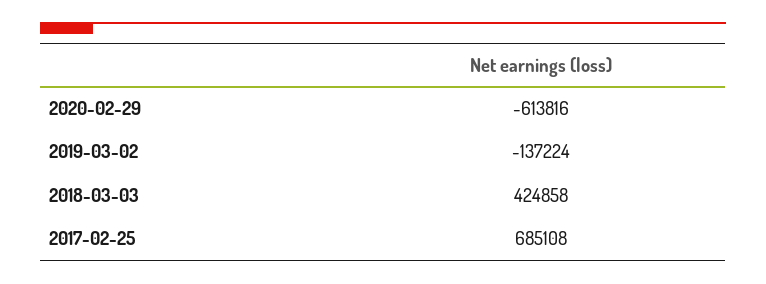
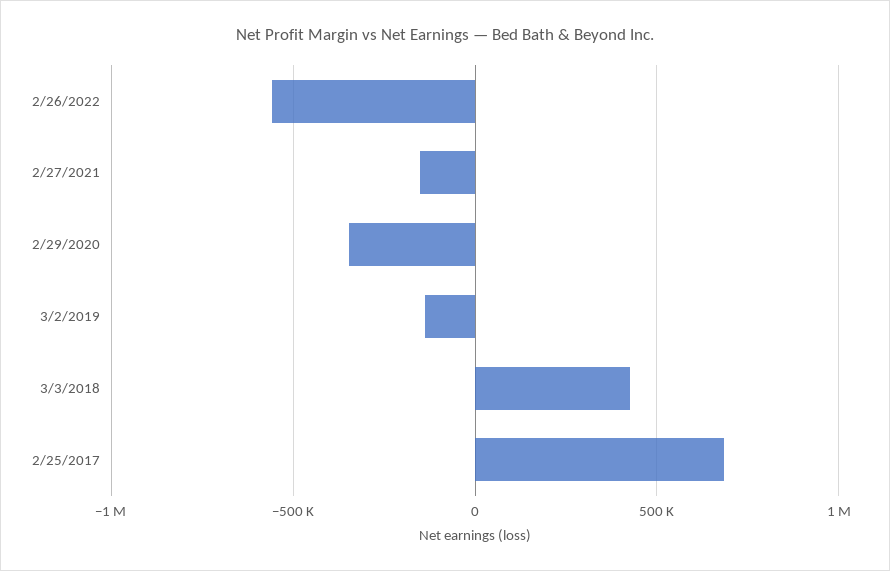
2020-02-29: -613816 -> -350000
2/26/2022: none -> -550000
2/27/2021: none -> -150000

